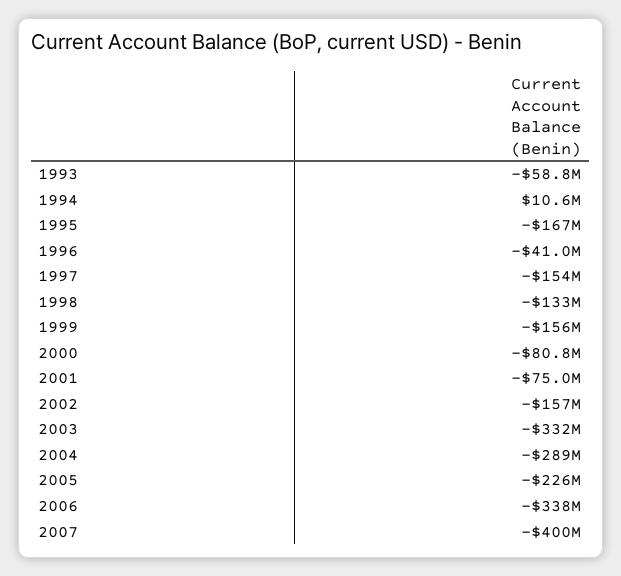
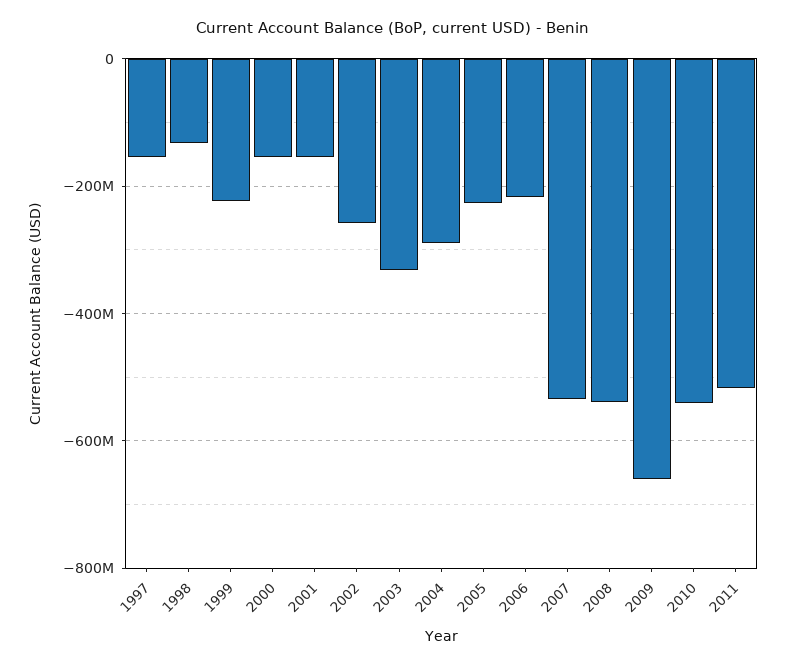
1993: -58800000 -> none
1994: 10600000 -> none
1995: -167000000 -> none
1996: -41000000 -> none
1999: -156000000 -> -220000000
2000: -80800000 -> -160000000
2001: -75000000 -> -160000000
2002: -157000000 -> -260000000
2006: -338000000 -> -220000000
2007: -400000000 -> -540000000
2008: none -> -540000000
2009: none -> -660000000
2010: none -> -540000000
2011: none -> -520000000

